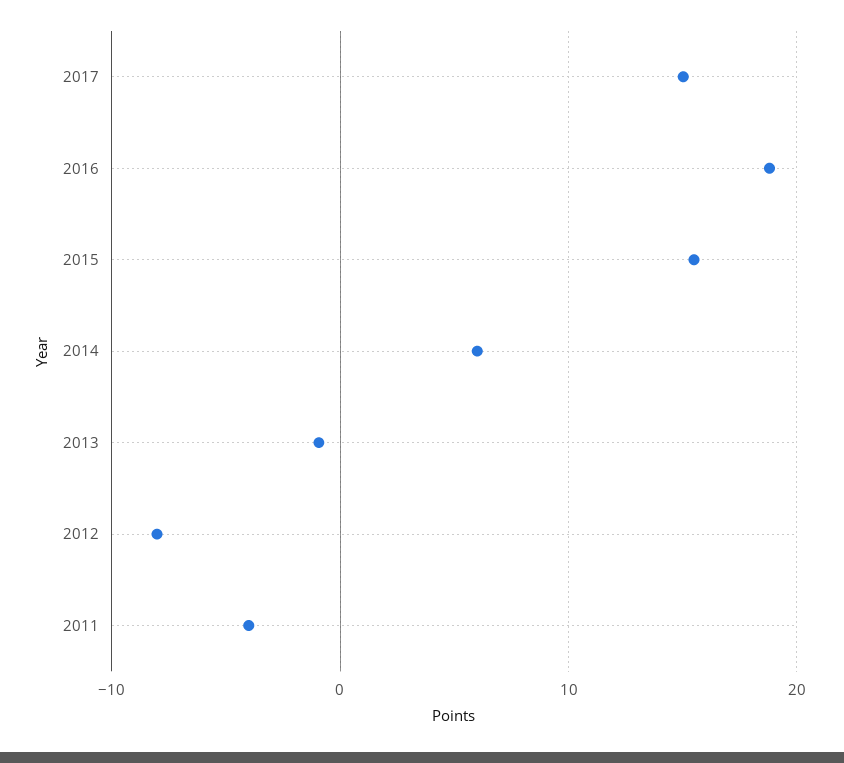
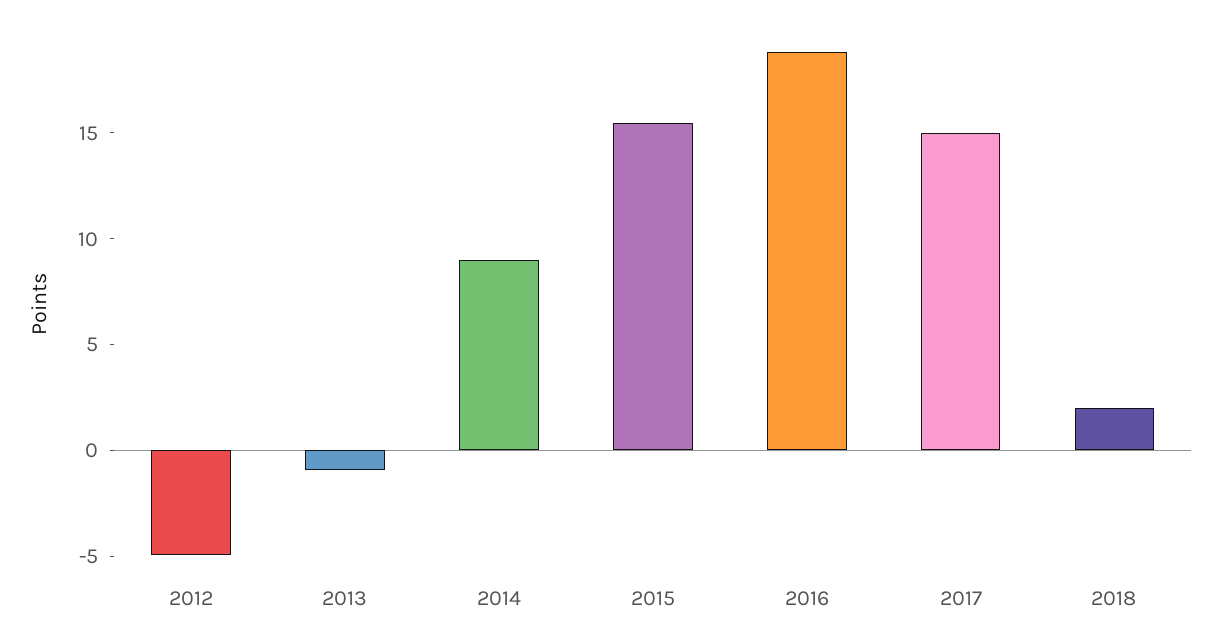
2014: 6 -> 9
2012: -8 -> -5
2011: -4 -> none
2018: none -> 2

